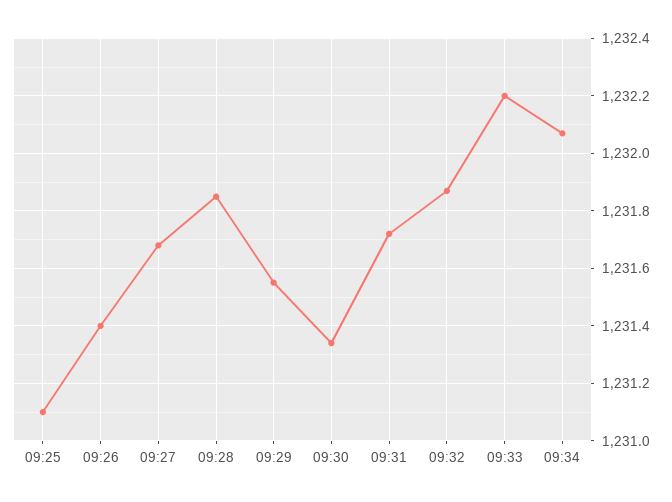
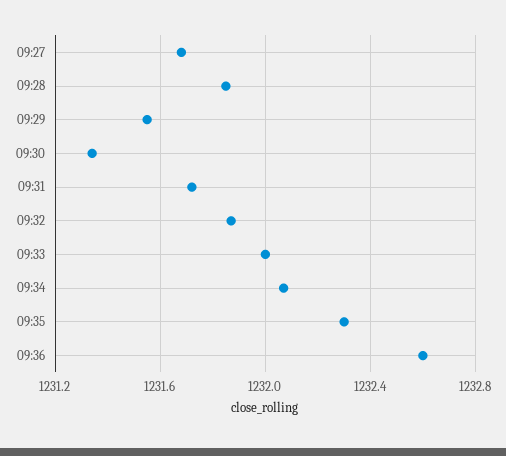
09:25: 1231.1 -> none
09:26: 1231.4 -> none
09:33: 1232.2 -> 1232
09:35: none -> 1232.3
09:36: none -> 1232.6

